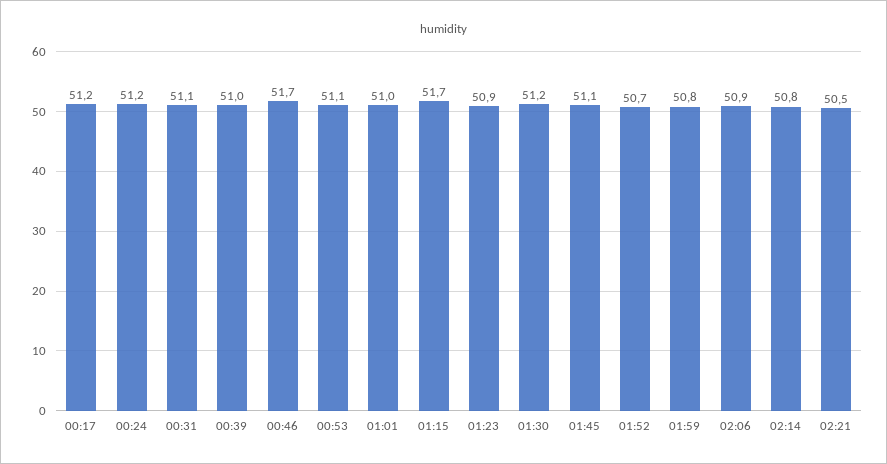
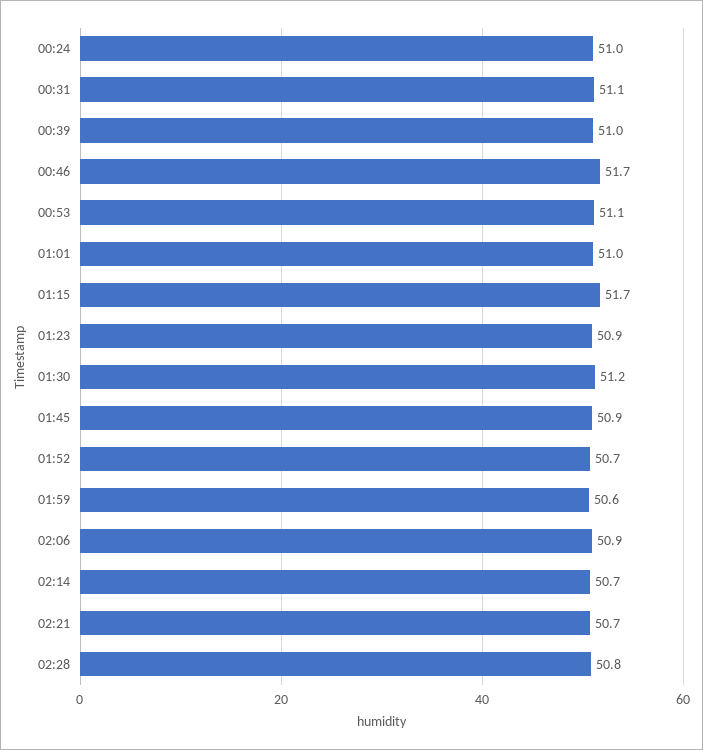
00:17: 51.2 -> none
00:24: 51.2 -> 51
01:45: 51.1 -> 50.9
01:59: 50.8 -> 50.6
02:14: 50.8 -> 50.7
02:21: 50.5 -> 50.7
02:28: none -> 50.8

